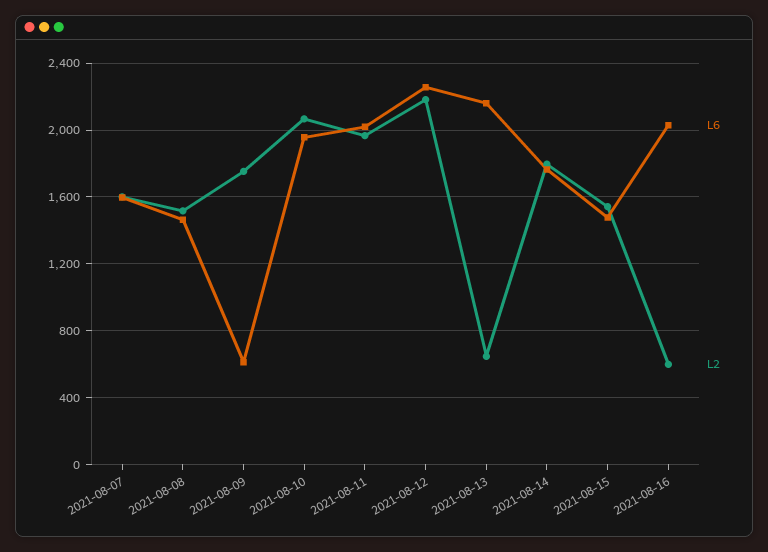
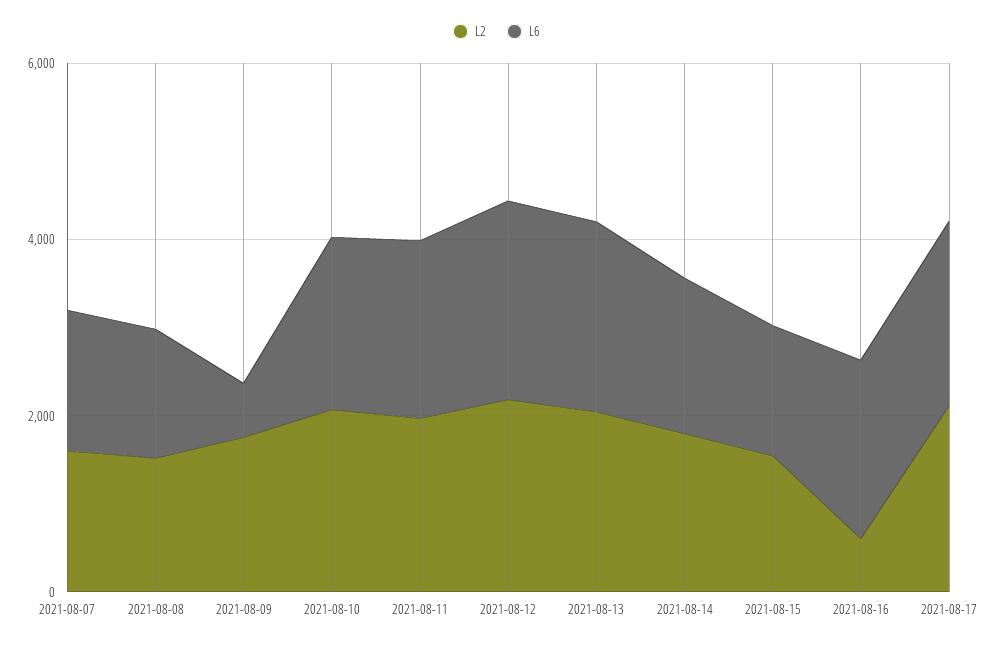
L2, 2021-08-13: 650 -> 2000
L2, 2021-08-17: none -> 2000
L6, 2021-08-17: none -> 2000

